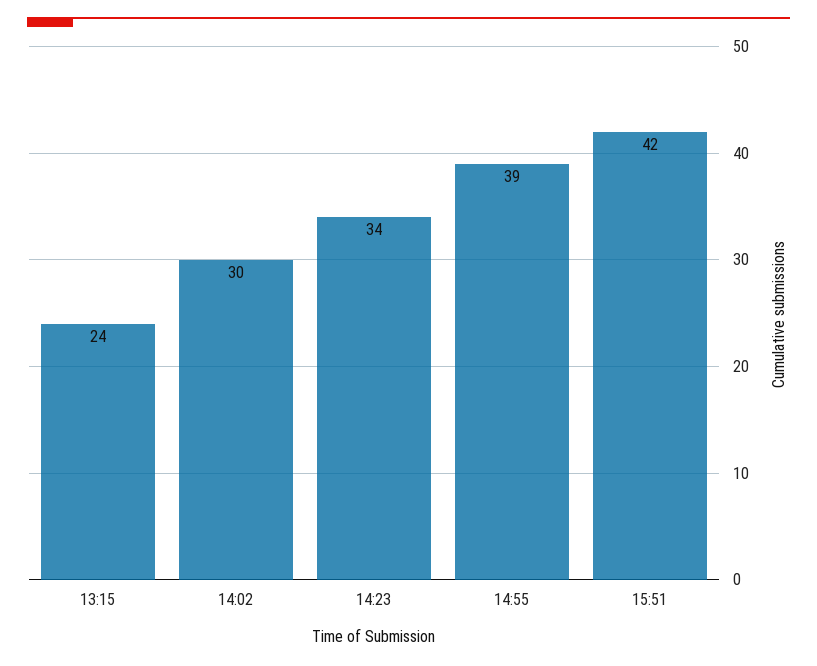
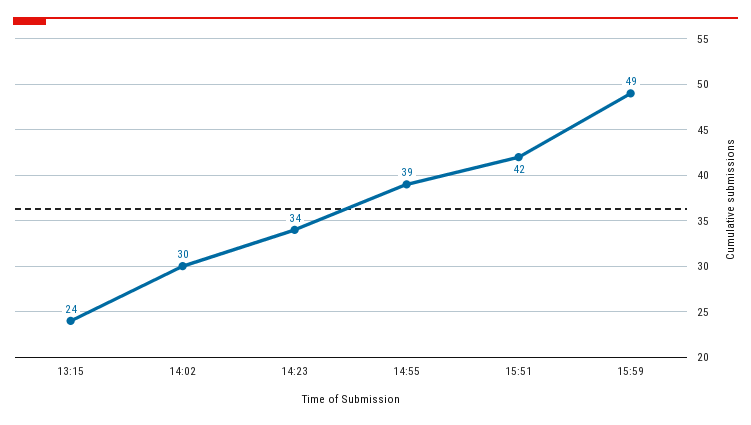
15:59: none -> 49

